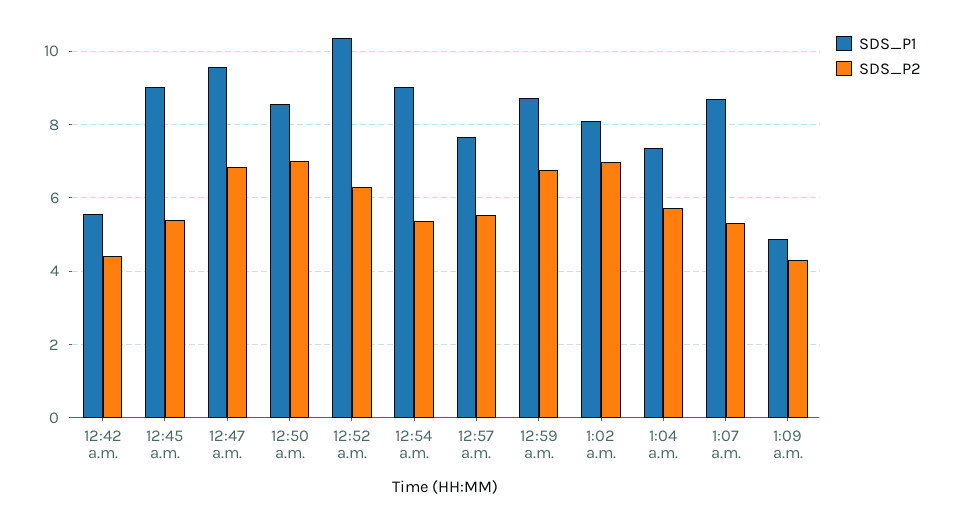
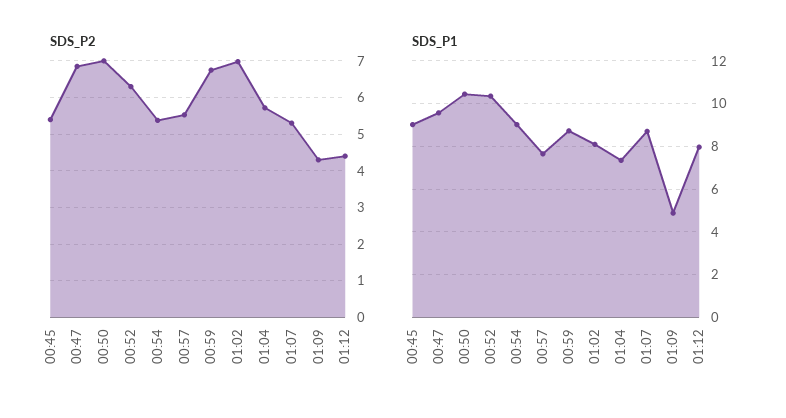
SDS_P1, 12:42 a.m.: 5.6 -> none
SDS_P2, 12:42 a.m.: 4.4 -> none
SDS_P1, 12:50 a.m.: 8.6 -> 10.5
SDS_P2, 01:12: none -> 4.4
SDS_P1, 01:12: none -> 8

